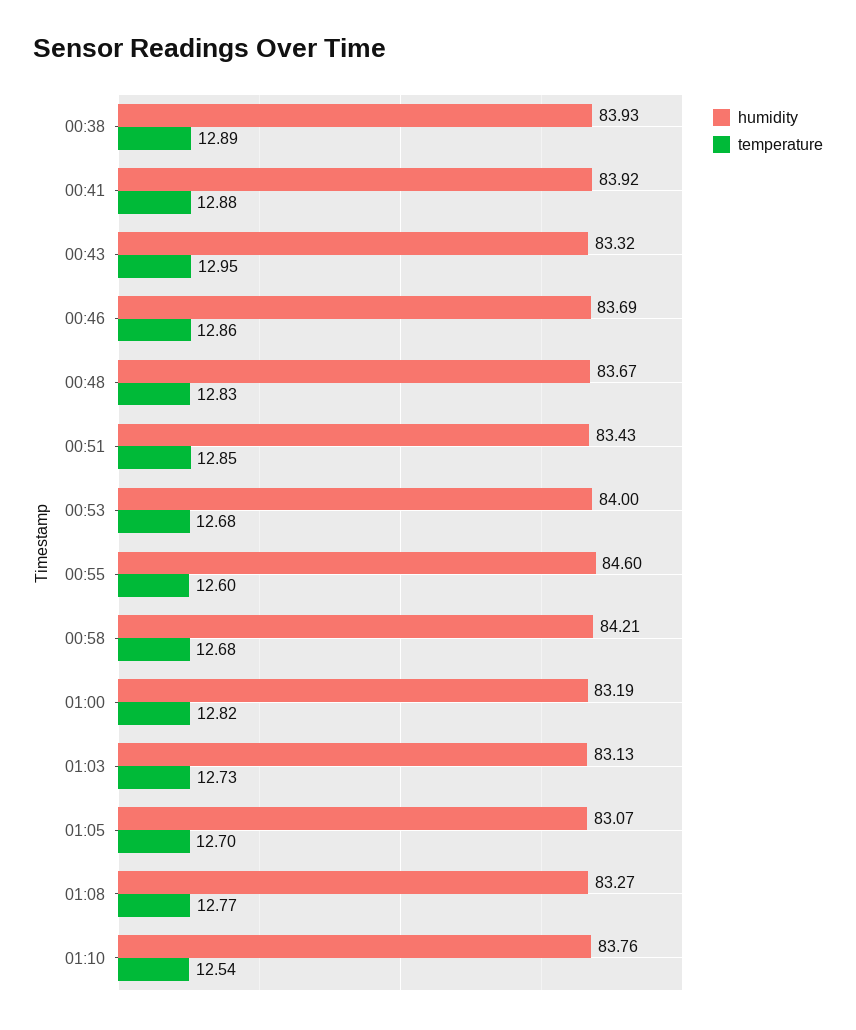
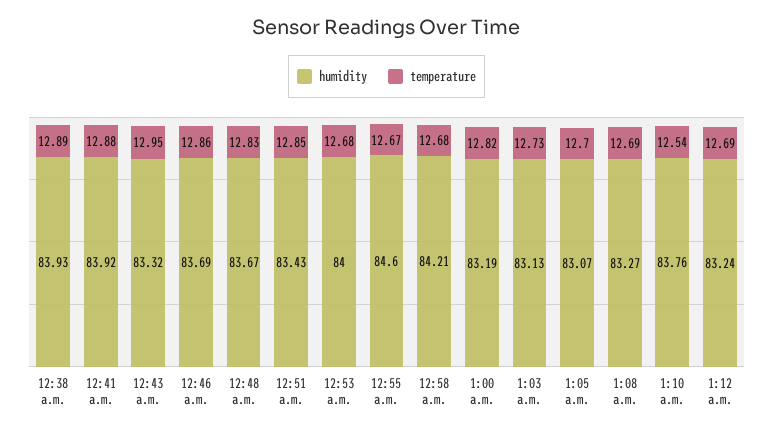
temperature, 00:55: 12.6 -> 12.67
temperature, 01:08: 12.77 -> 12.69
humidity, 1:12 a.m.: none -> 83.24
temperature, 1:12 a.m.: none -> 12.69

